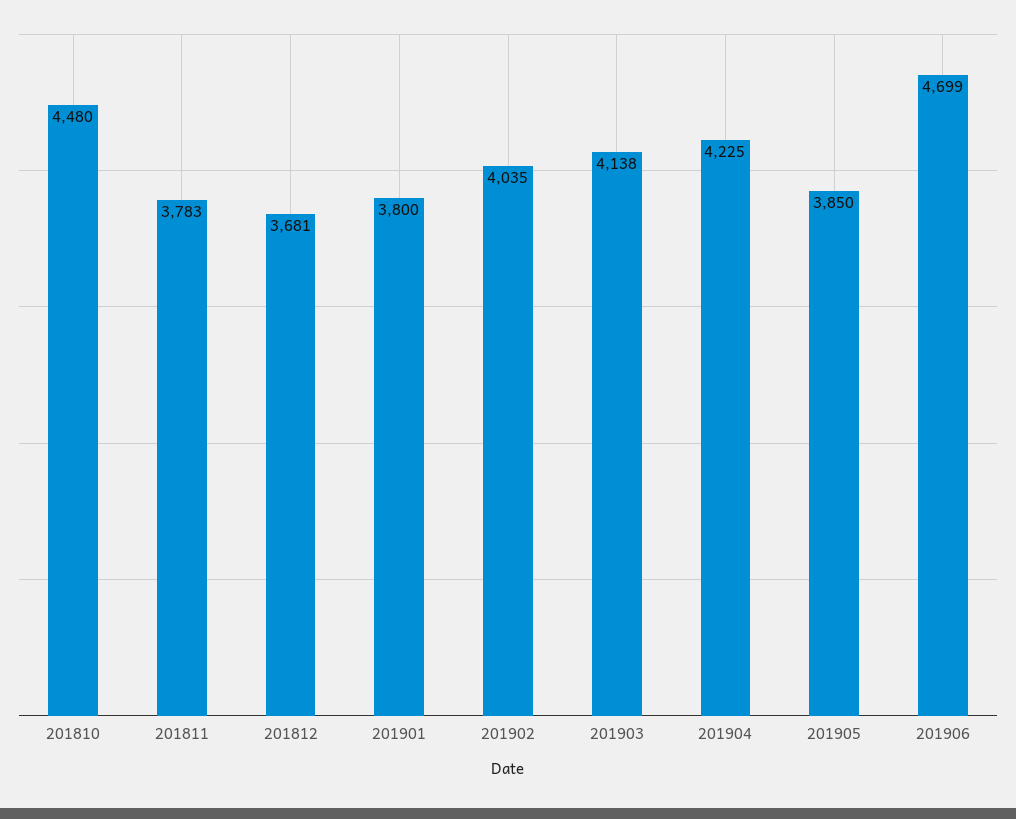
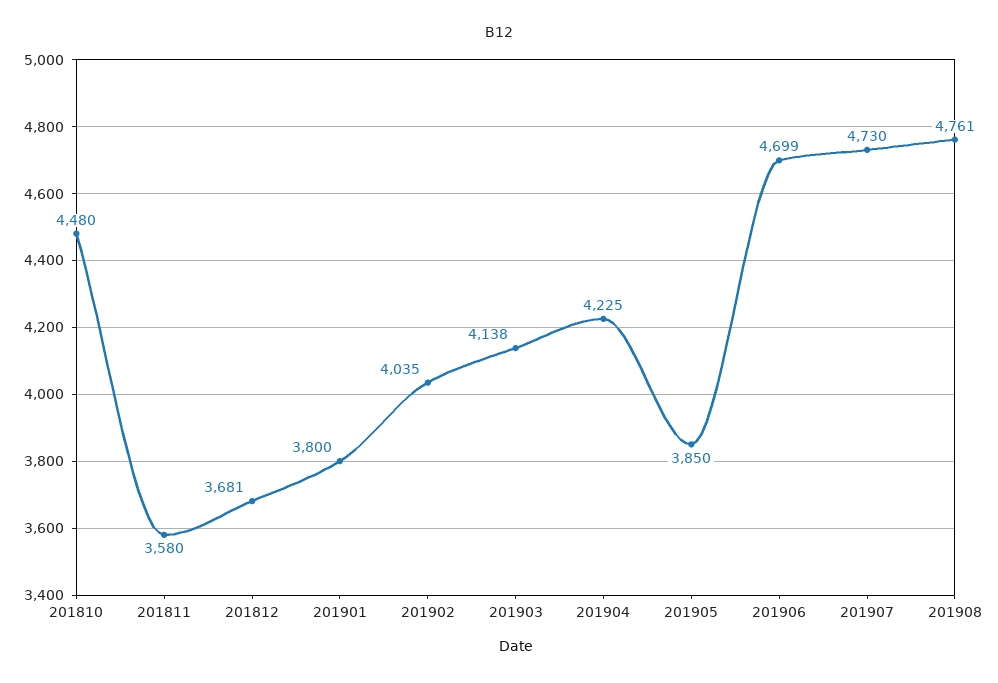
201811: 3783 -> 3580
201907: none -> 4730
201908: none -> 4761

